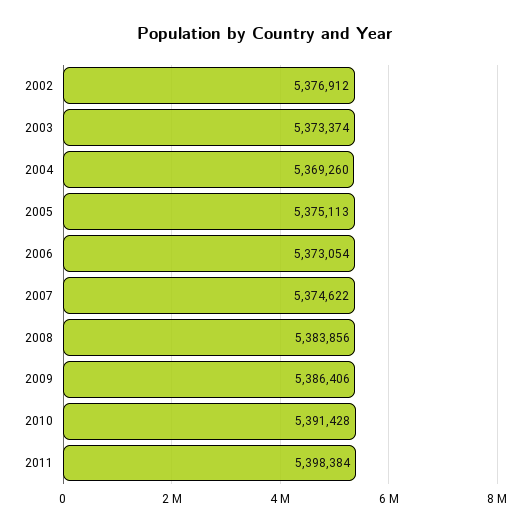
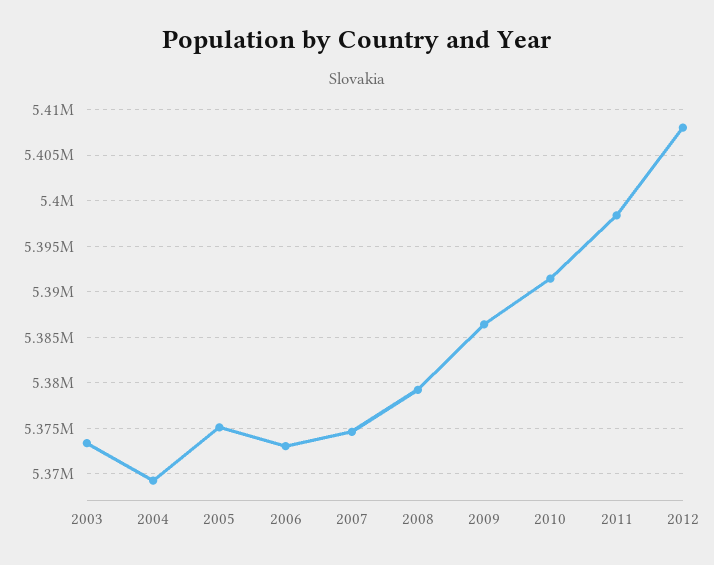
2002: 5376912 -> none
2008: 5383856 -> 5379000
2012: none -> 5408000

